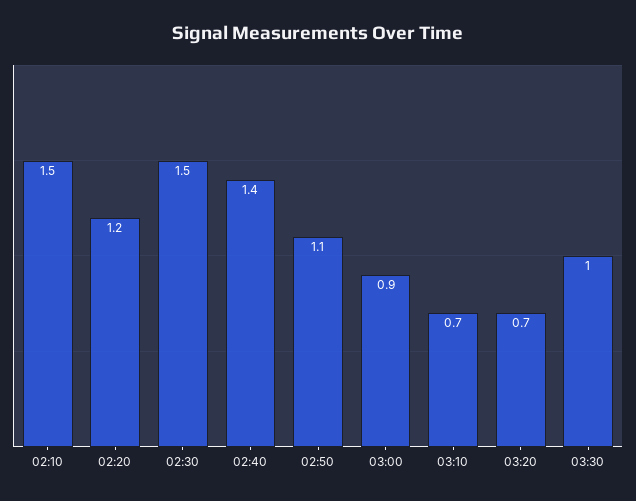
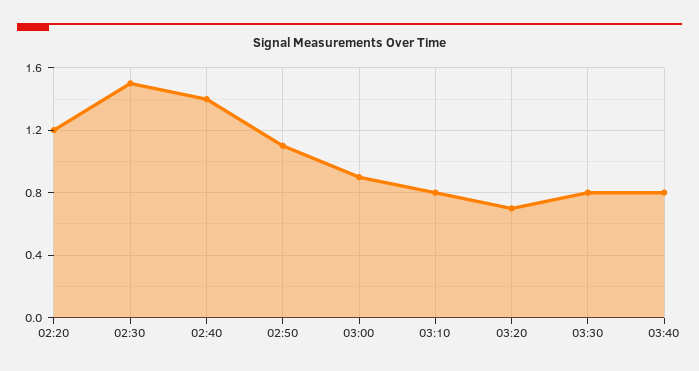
02:10: 1.5 -> none
03:10: 0.7 -> 0.8
03:30: 1 -> 0.8
03:40: none -> 0.8

